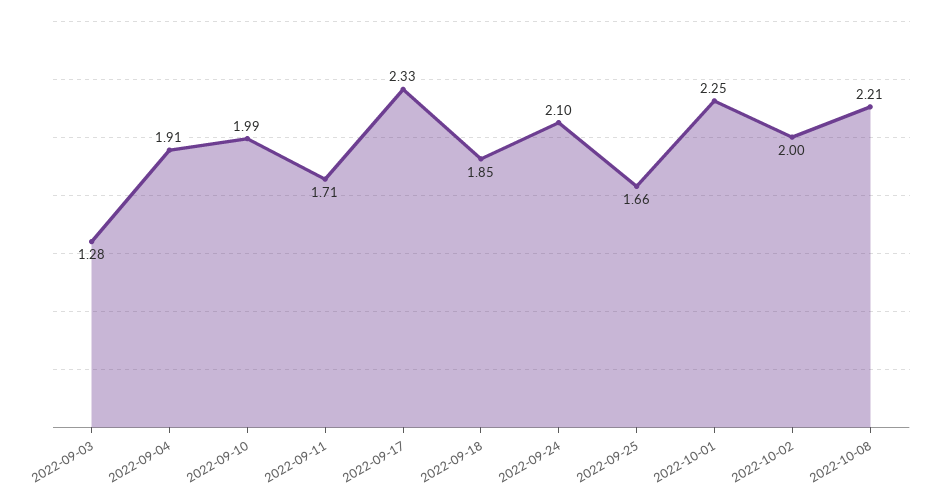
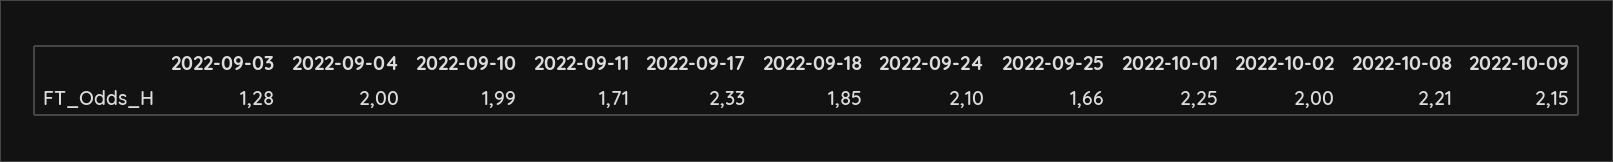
2022-09-04: 1.91 -> 2
2022-10-09: none -> 2.15

